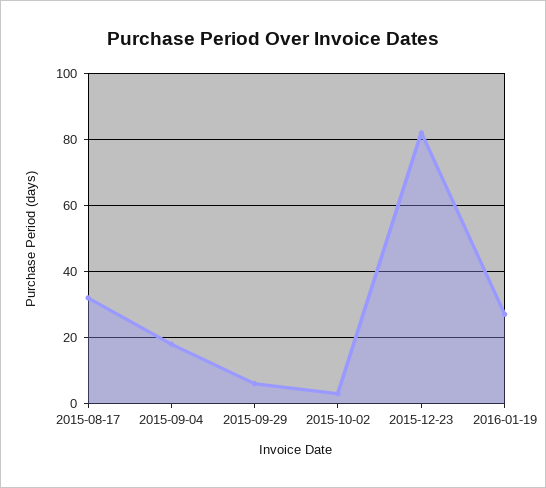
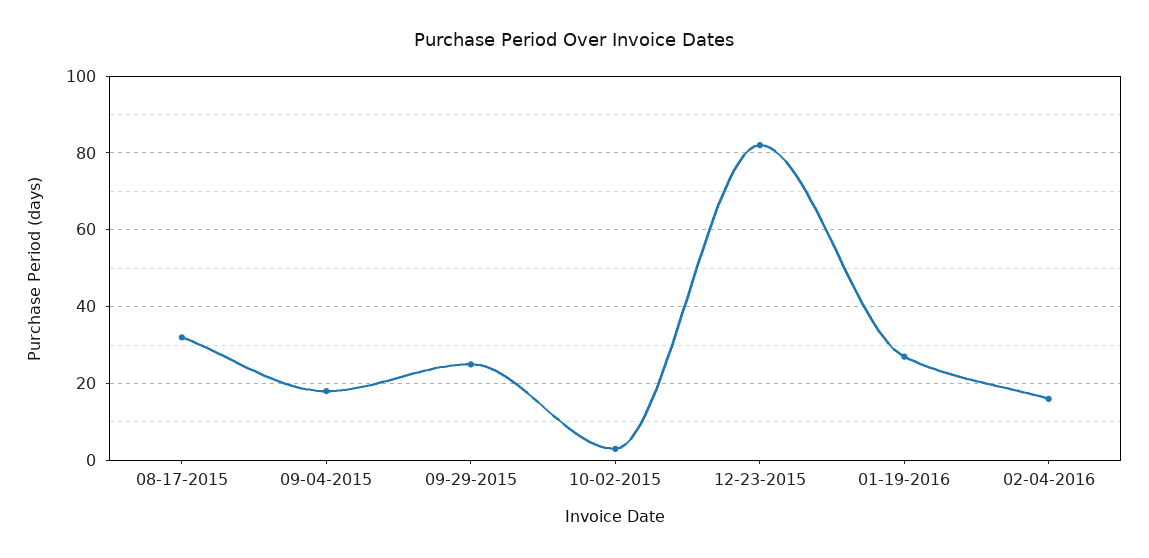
2015-09-29: 5 -> 25
02-04-2016: none -> 15

